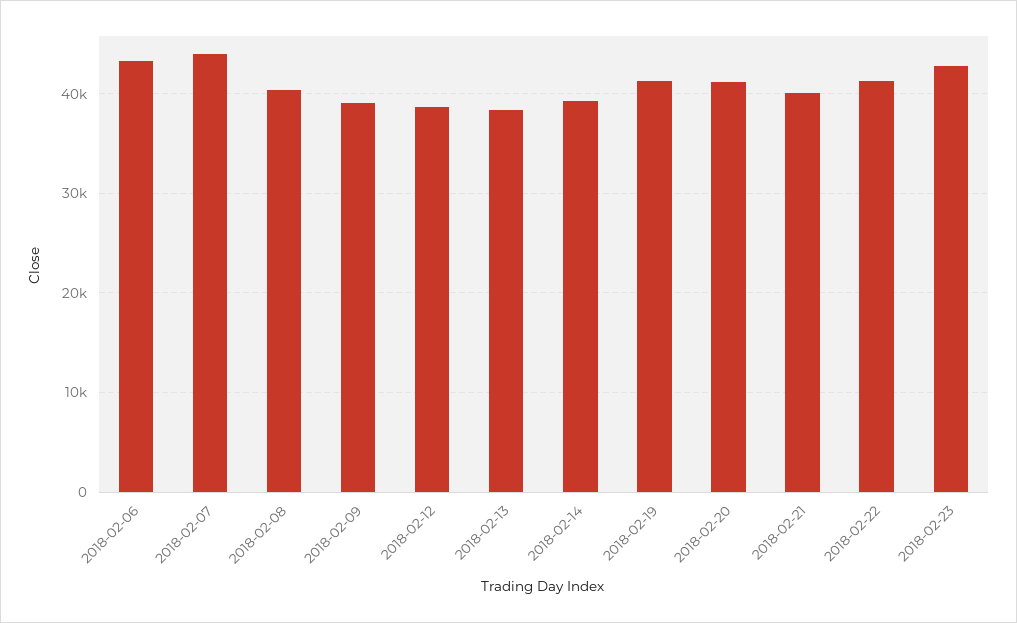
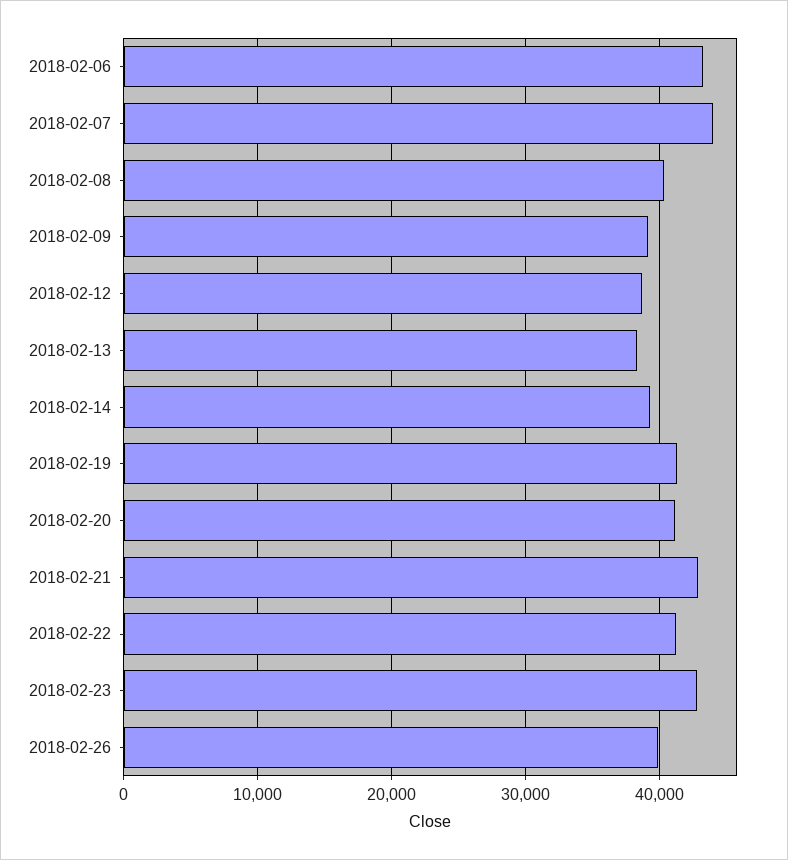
2018-02-21: 40000 -> 43000
2018-02-26: none -> 40000

